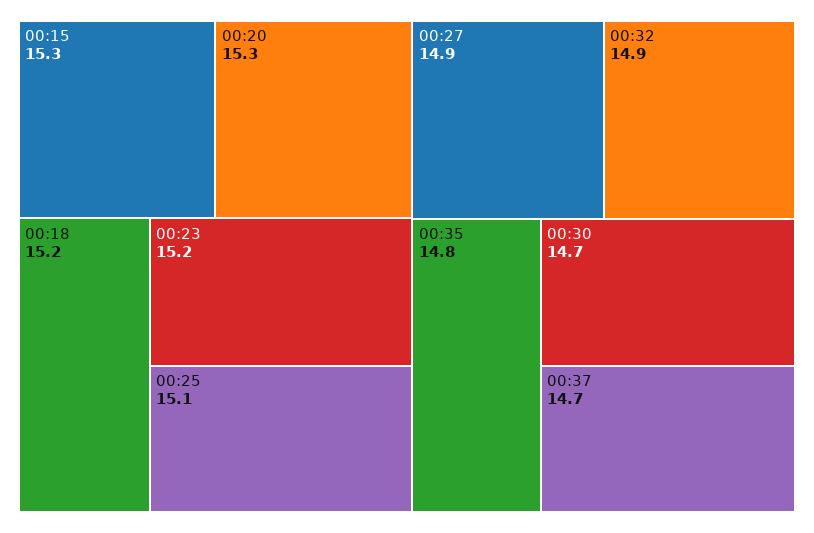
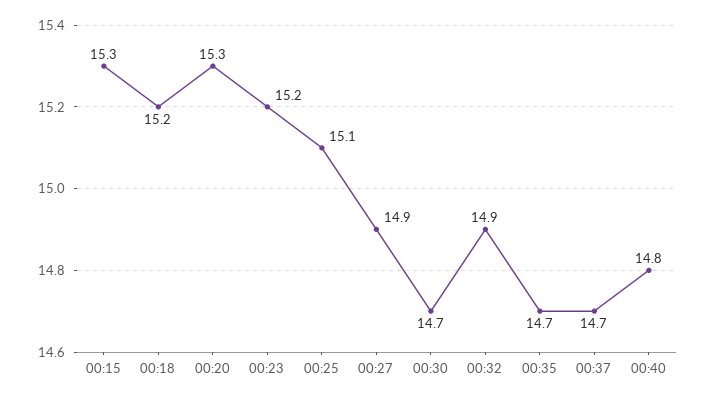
00:35: 14.8 -> 14.7
00:40: none -> 14.8

